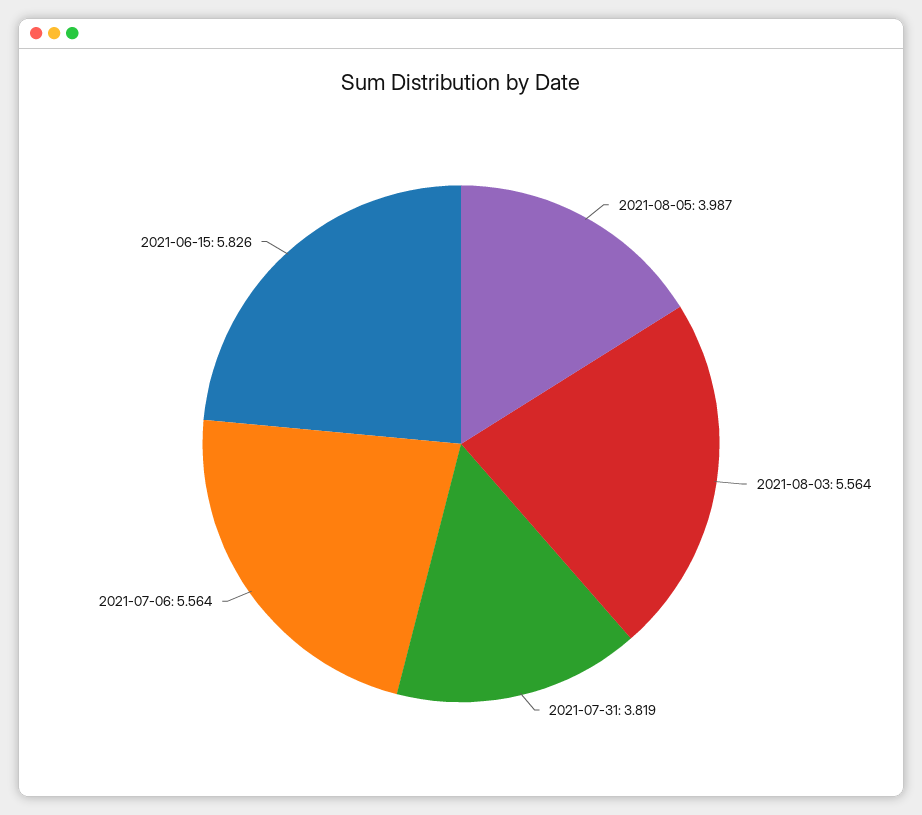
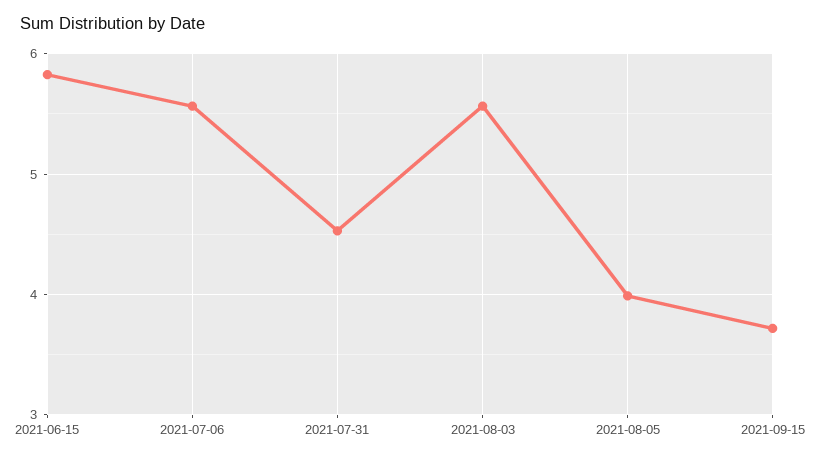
2021-07-31: 3.819 -> 4.5
2021-09-15: none -> 3.7

